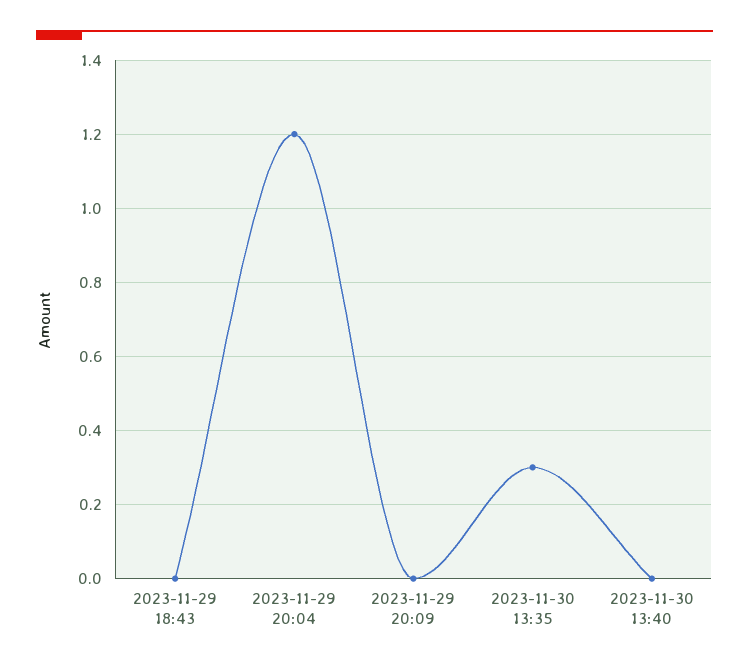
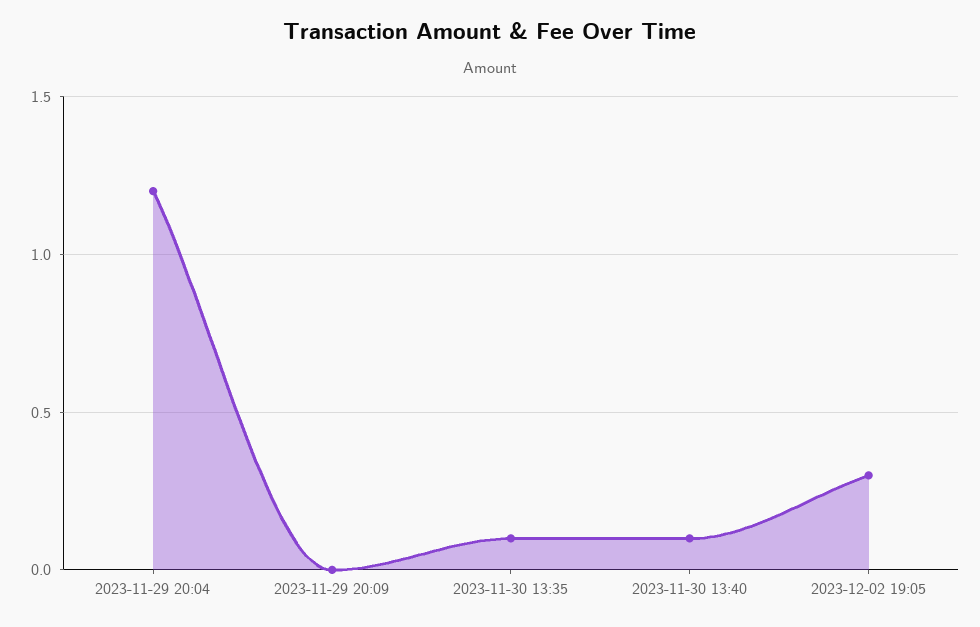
2023-11-29 18:43: 0 -> none
2023-11-30 13:35: 0.3 -> 0.1
2023-11-30 13:40: 0 -> 0.1
2023-12-02 19:05: none -> 0.3

